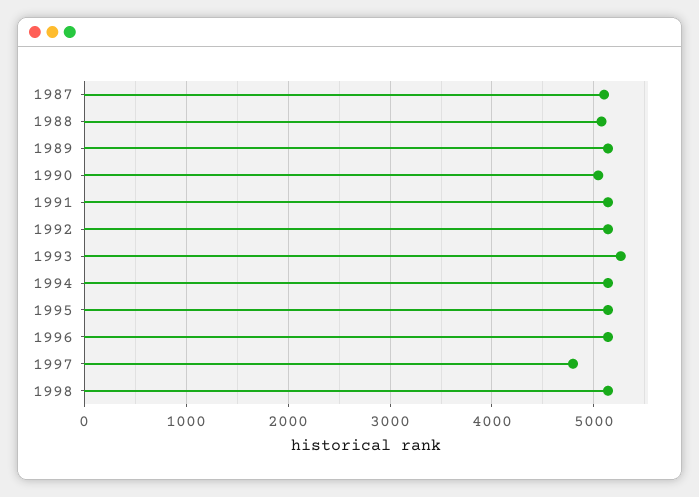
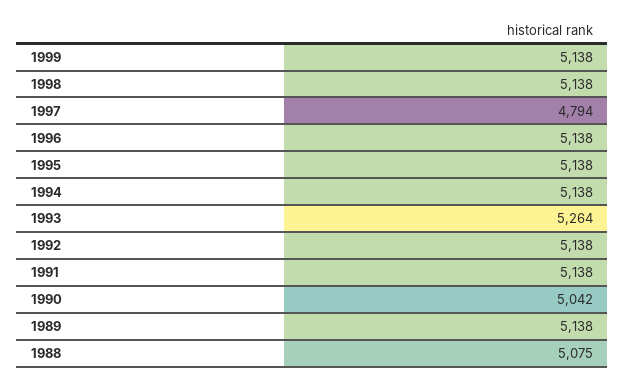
1987: 5100 -> none
1999: none -> 5138

